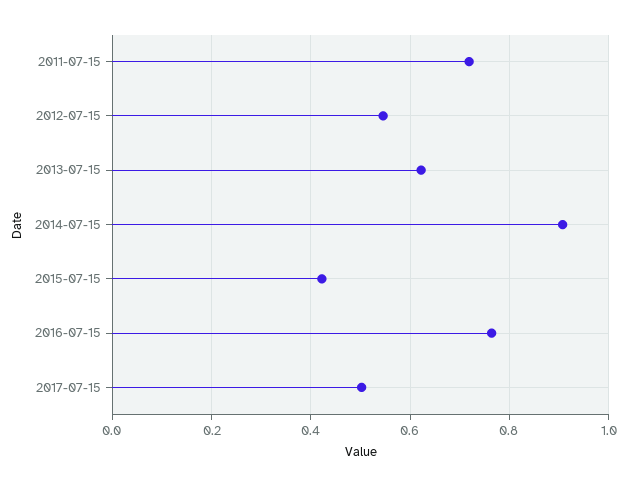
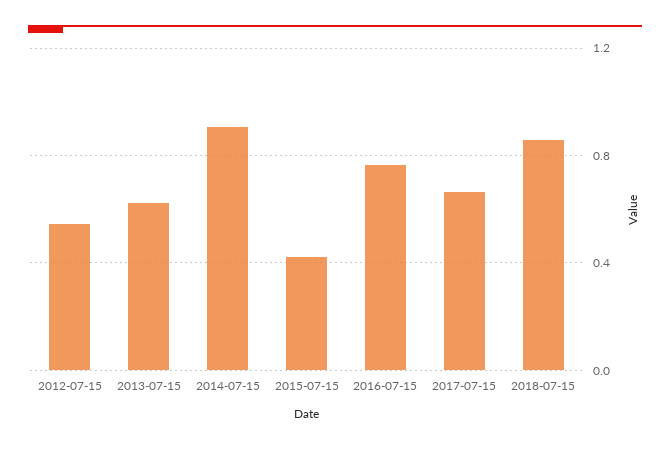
2011-07-15: 0.72 -> none
2017-07-15: 0.5 -> 0.65
2018-07-15: none -> 0.85

